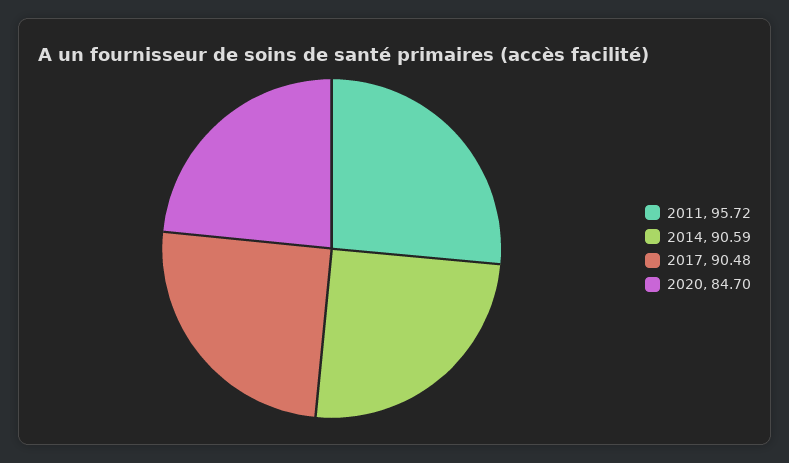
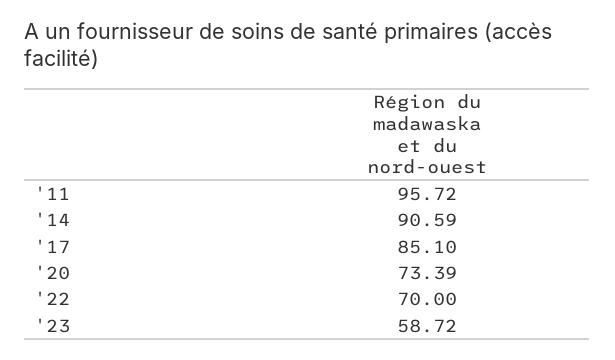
2017: 90.48 -> 85.1
2020: 84.7 -> 73.39
'22: none -> 70
'23: none -> 58.72

